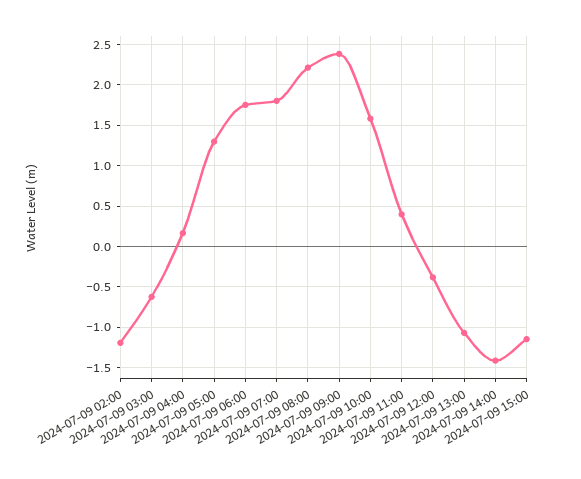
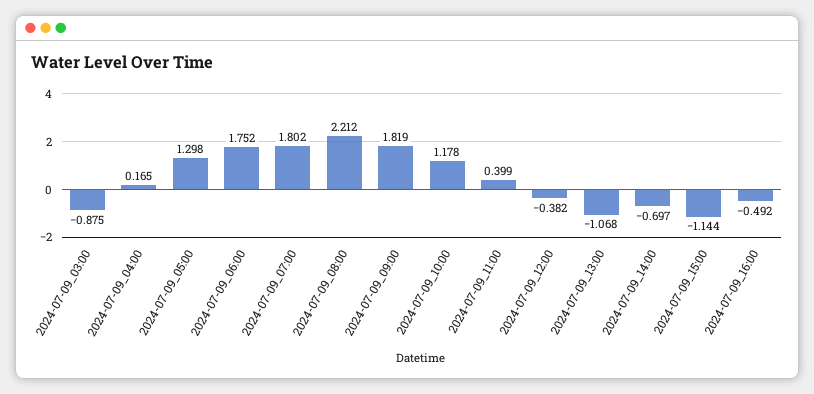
2024-07-09 02:00: -1.2 -> none
2024-07-09 03:00: -0.6 -> -0.875
2024-07-09 09:00: 2.4 -> 1.819
2024-07-09 10:00: 1.6 -> 1.178
2024-07-09 14:00: -1.4 -> -0.697
2024-07-09_16:00: none -> -0.492

